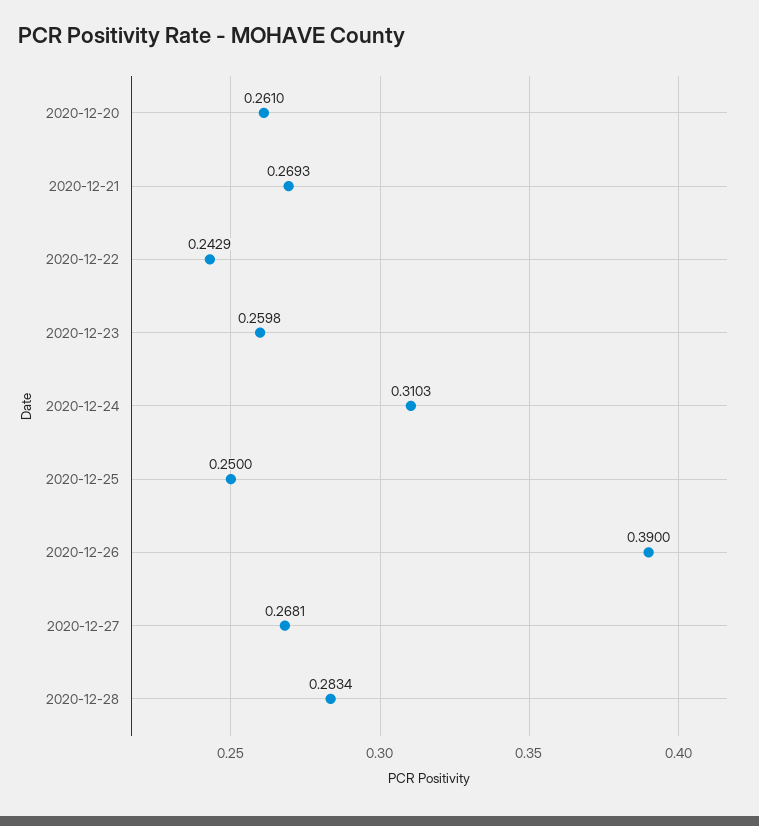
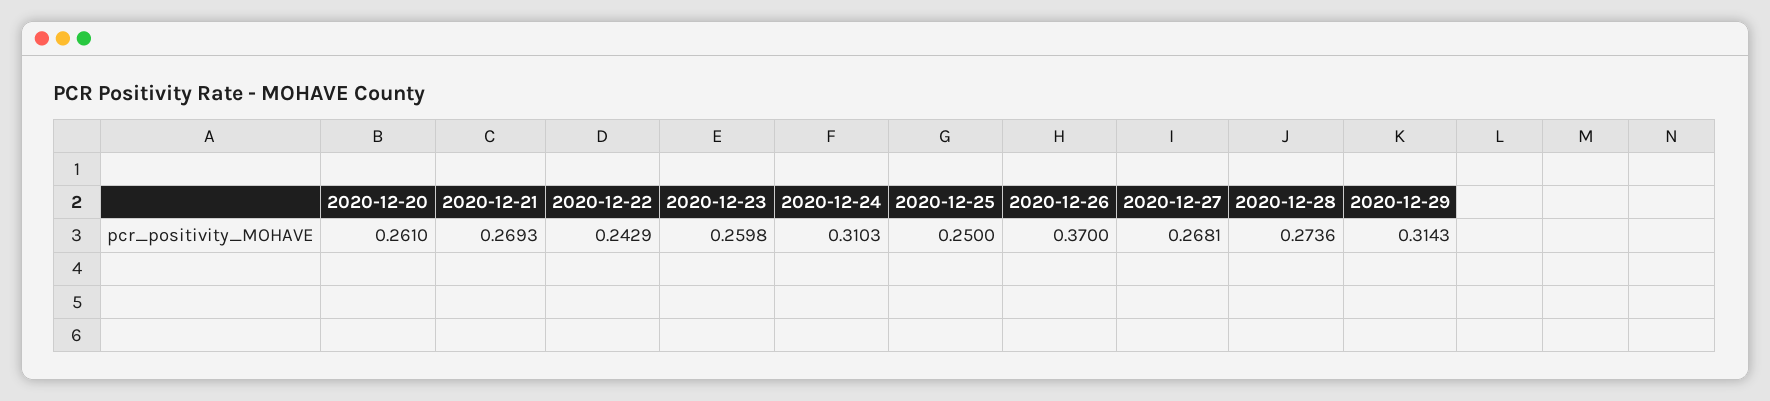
2020-12-26: 0.39 -> 0.37
2020-12-28: 0.2834 -> 0.2736
2020-12-29: none -> 0.3143

